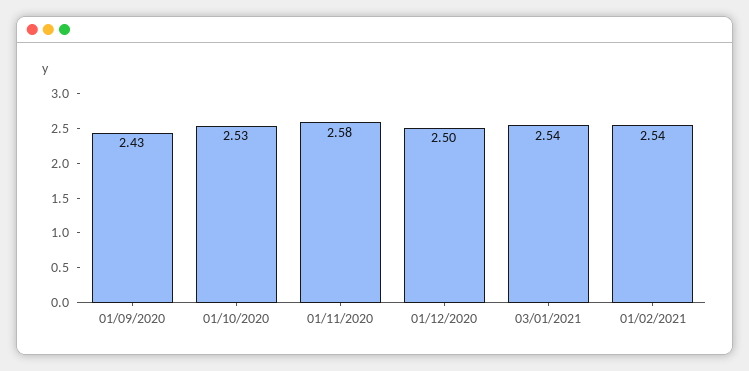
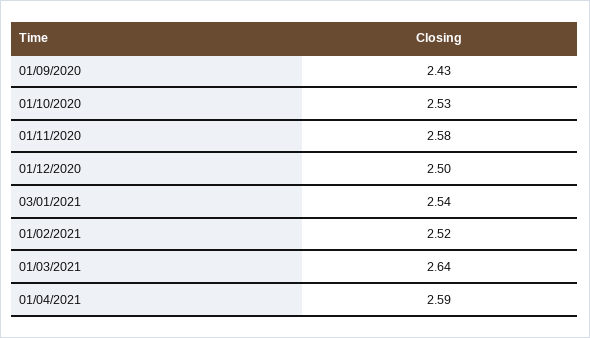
01/02/2021: 2.54 -> 2.52
01/03/2021: none -> 2.64
01/04/2021: none -> 2.59

